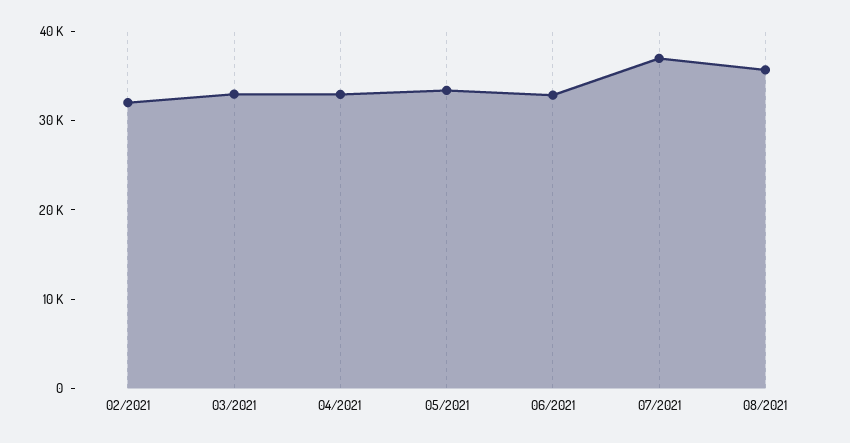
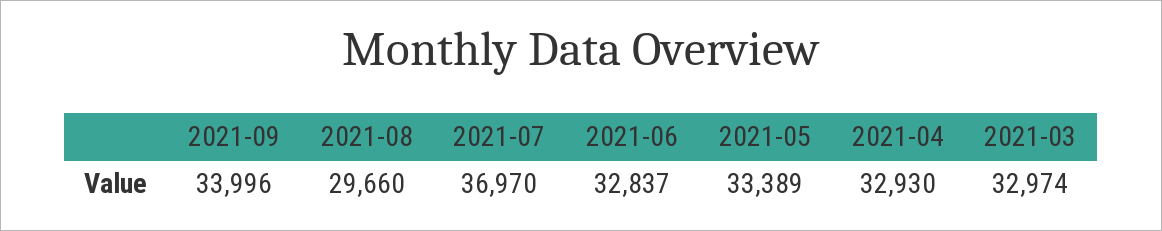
02/2021: 32000 -> none
08/2021: 36000 -> 29660
2021-09: none -> 33996

